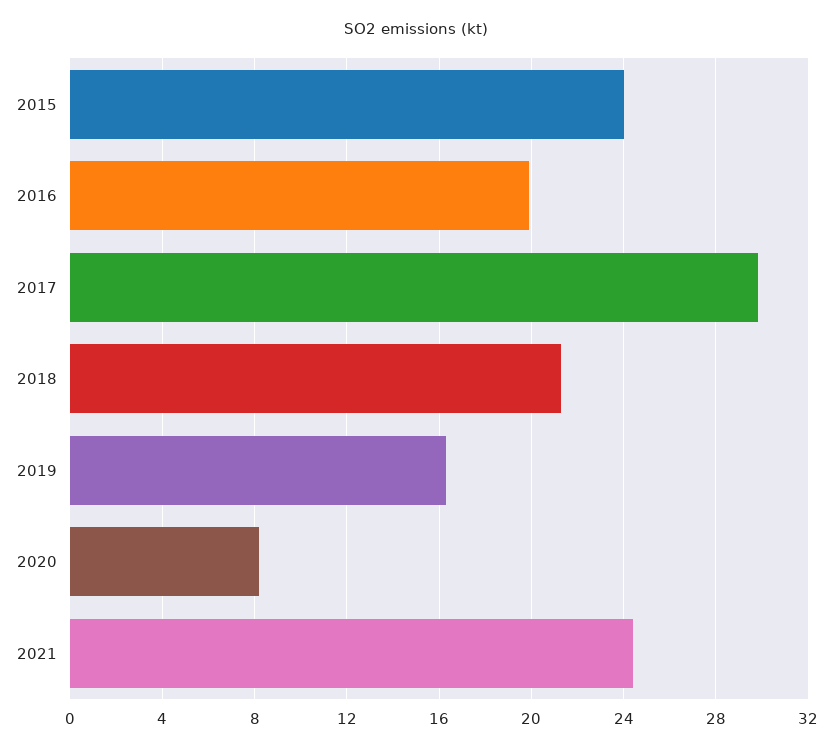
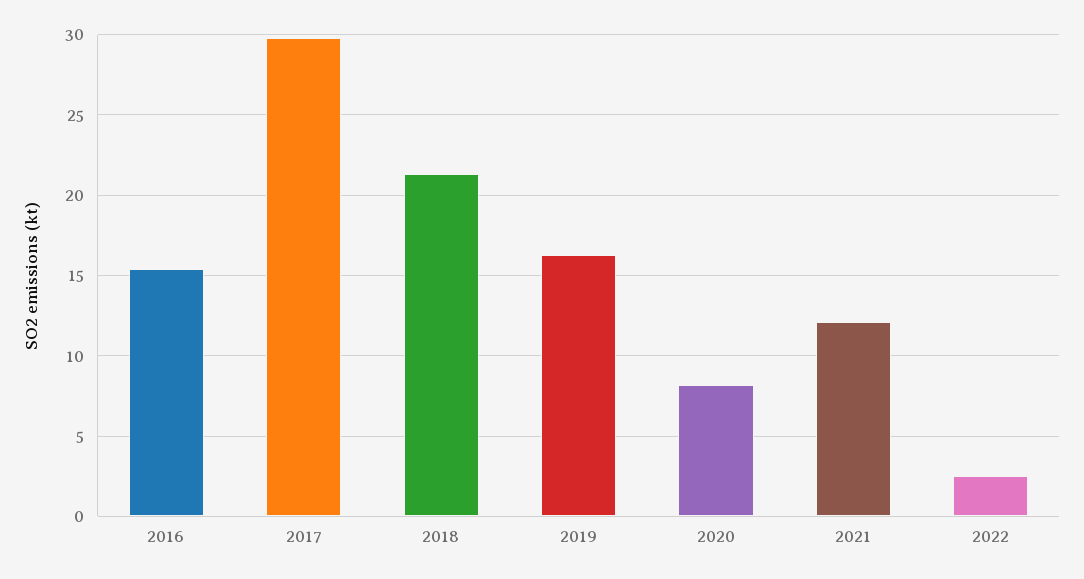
2015: 24 -> none
2016: 20 -> 15.5
2021: 24.5 -> 12
2022: none -> 2.5

